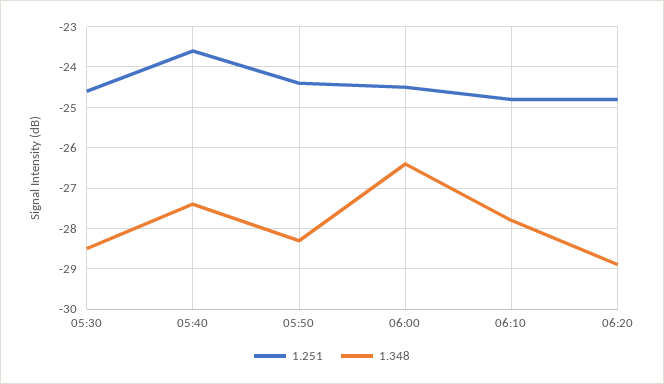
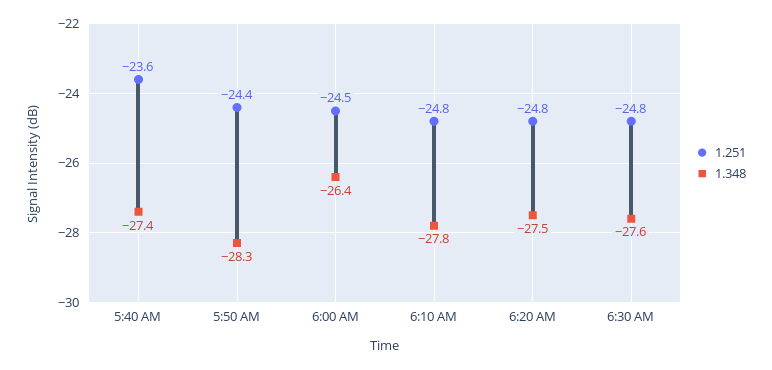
1.251, 05:30: -24.5 -> none
1.348, 05:30: -28.5 -> none
1.348, 06:20: -29 -> -27.5
1.251, 6:30 AM: none -> -24.8
1.348, 6:30 AM: none -> -27.6

